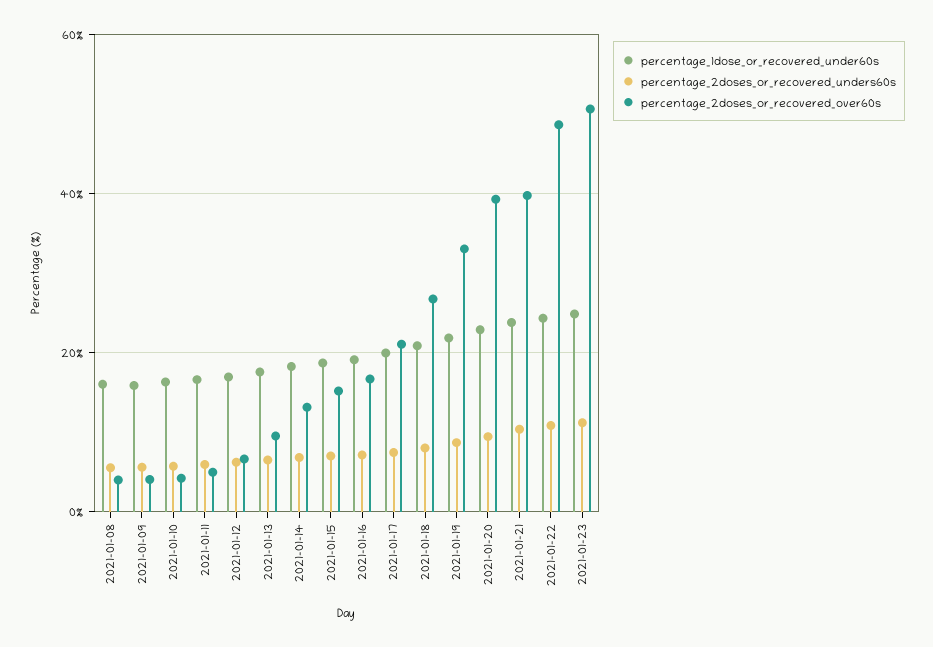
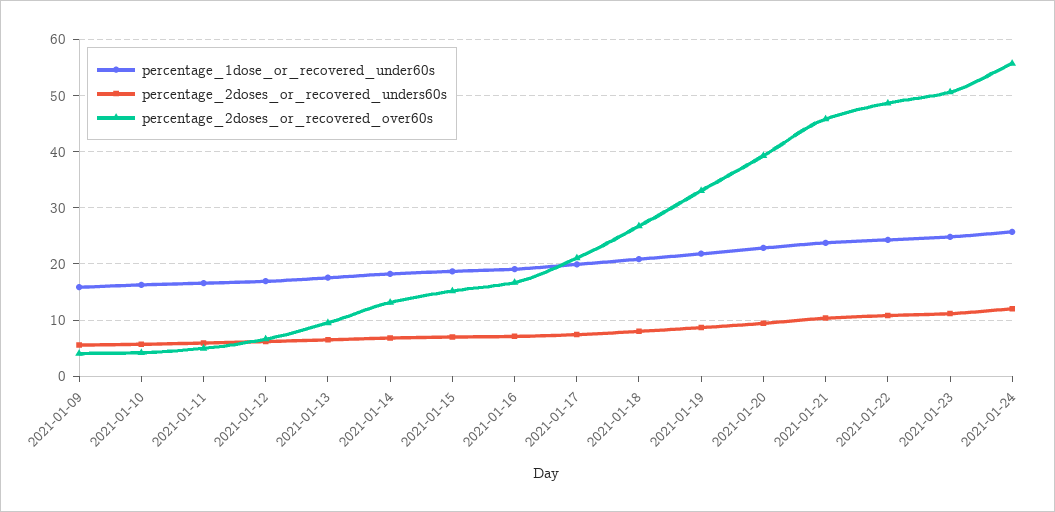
percentage_1dose_or_recovered_under60s, 2021-01-08: 16 -> none
percentage_2doses_or_recovered_unders60s, 2021-01-08: 6 -> none
percentage_2doses_or_recovered_over60s, 2021-01-08: 4 -> none
percentage_2doses_or_recovered_over60s, 2021-01-21: 40 -> 46
percentage_1dose_or_recovered_under60s, 2021-01-24: none -> 26
percentage_2doses_or_recovered_unders60s, 2021-01-24: none -> 12
percentage_2doses_or_recovered_over60s, 2021-01-24: none -> 56

